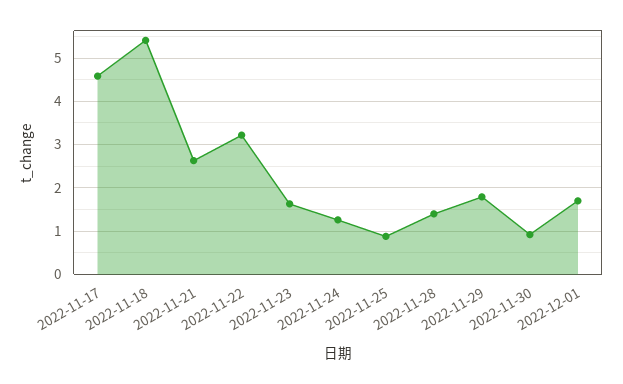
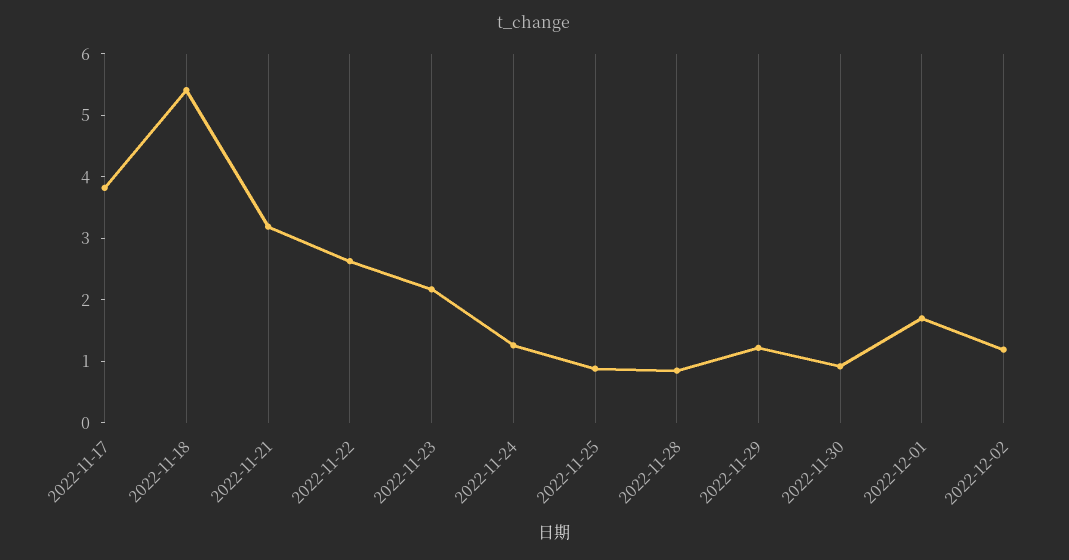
2022-11-17: 4.6 -> 3.8
2022-11-21: 2.6 -> 3.2
2022-11-22: 3.2 -> 2.6
2022-11-23: 1.6 -> 2.2
2022-11-28: 1.4 -> 0.8
2022-11-29: 1.8 -> 1.2
2022-12-02: none -> 1.2

